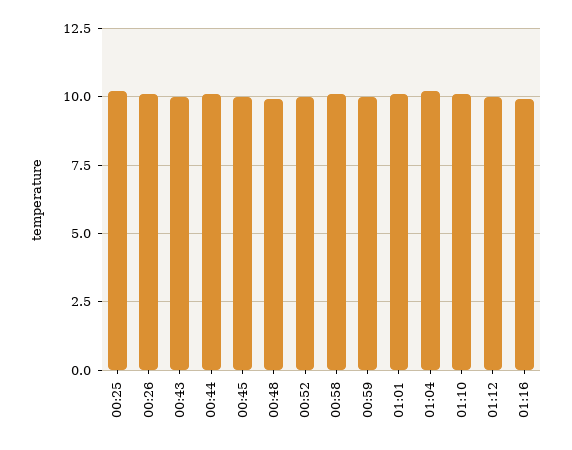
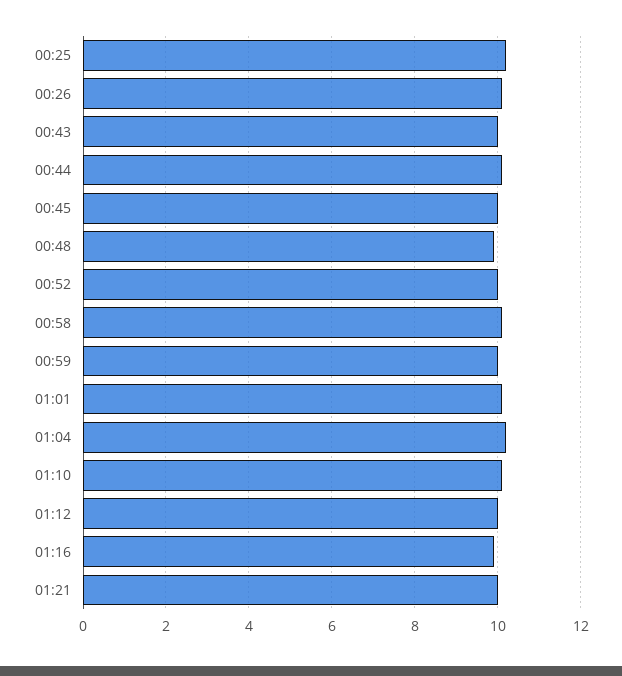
01:21: none -> 10

